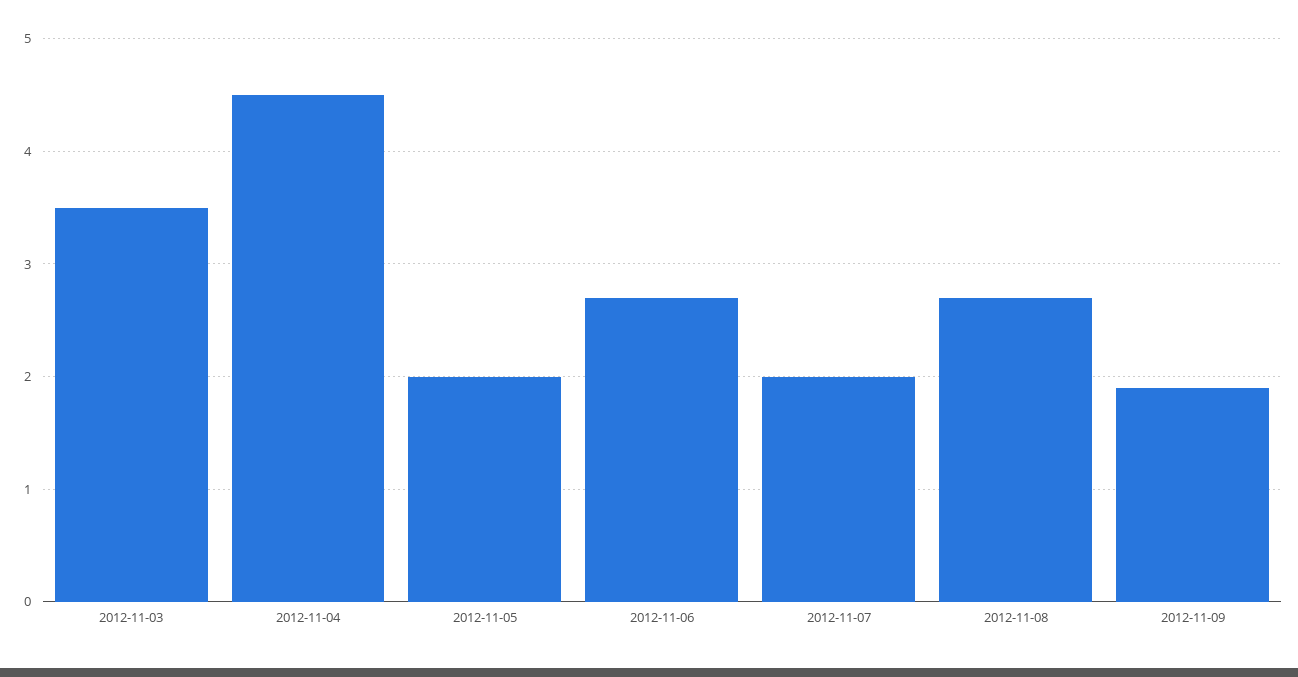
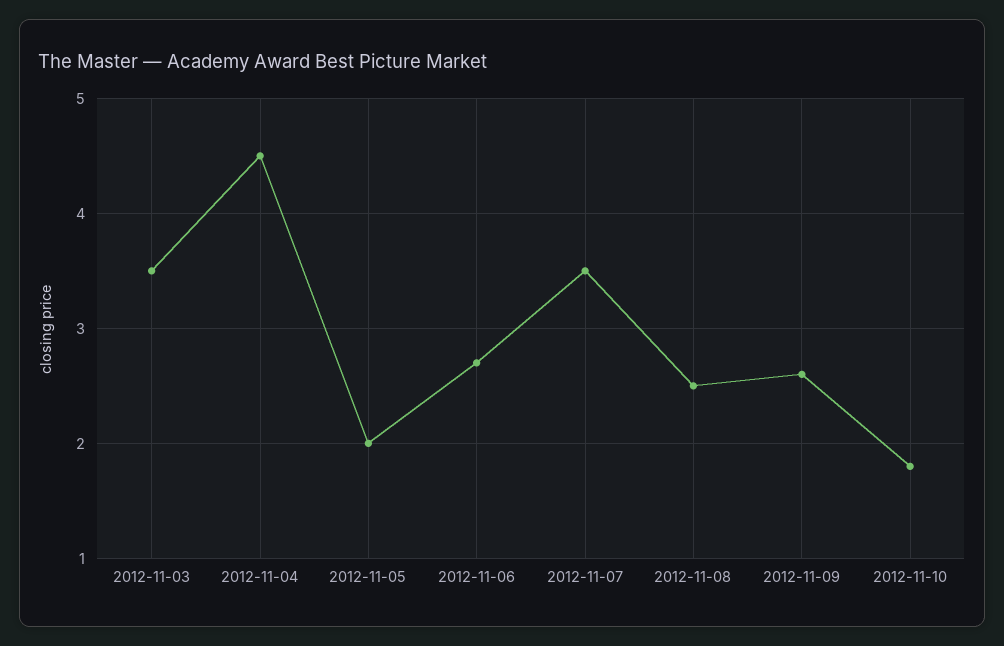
2012-11-07: 2 -> 3.5
2012-11-08: 2.7 -> 2.5
2012-11-09: 1.9 -> 2.6
2012-11-10: none -> 1.8

